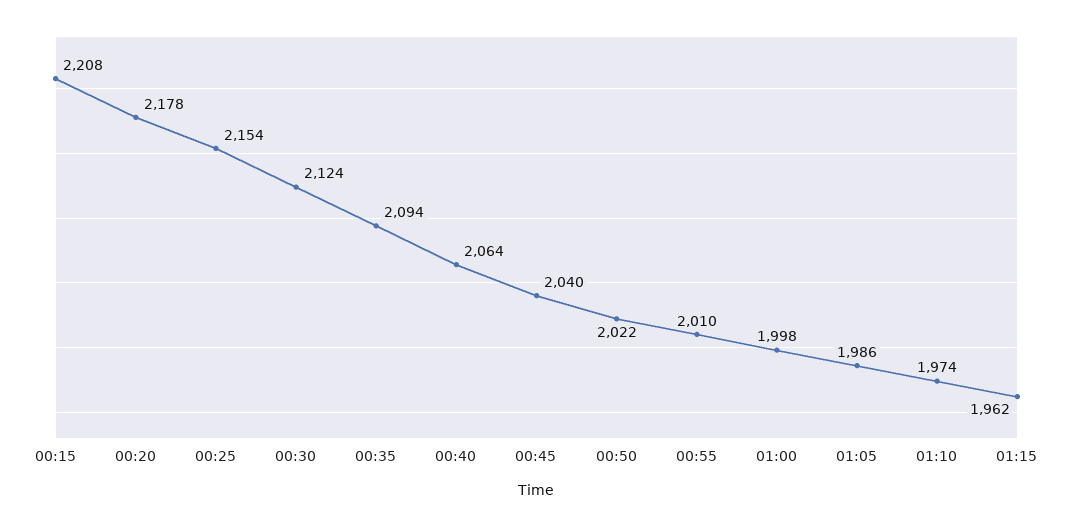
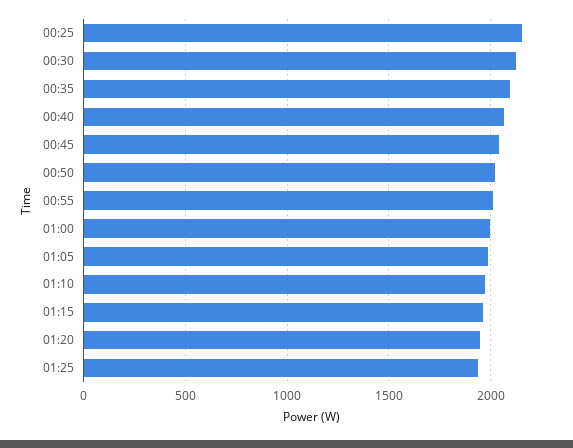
00:15: 2208 -> none
00:20: 2178 -> none
01:20: none -> 1950
01:25: none -> 1950

